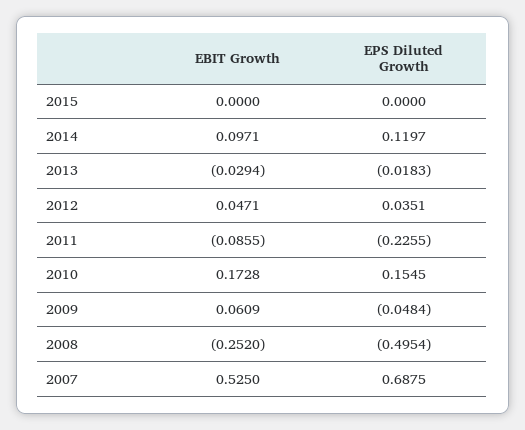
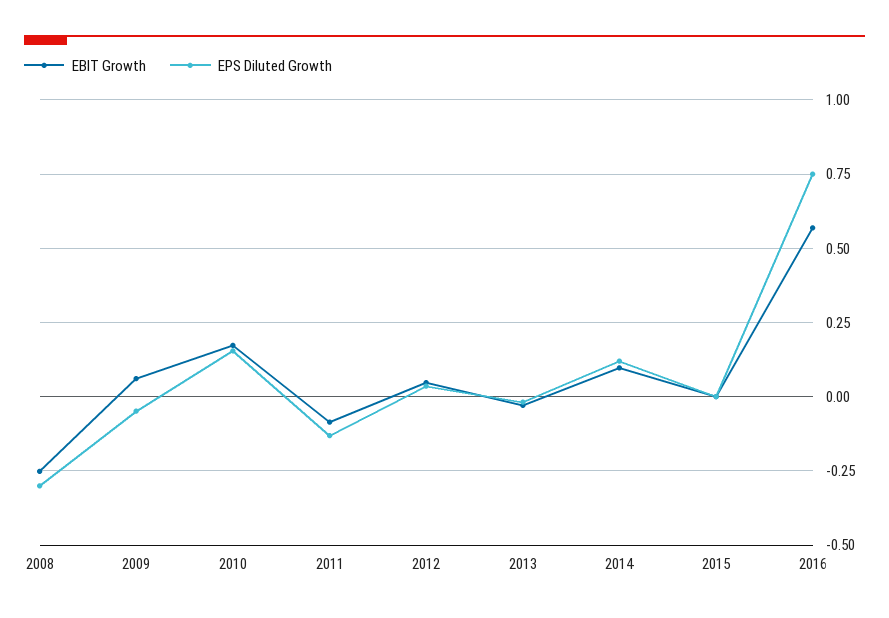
EPS Diluted Growth, 2011: -0.2255 -> -0.125
EPS Diluted Growth, 2008: -0.4954 -> -0.3
EBIT Growth, 2007: 0.525 -> none
EPS Diluted Growth, 2007: 0.6875 -> none
EBIT Growth, 2016: none -> 0.575
EPS Diluted Growth, 2016: none -> 0.75

